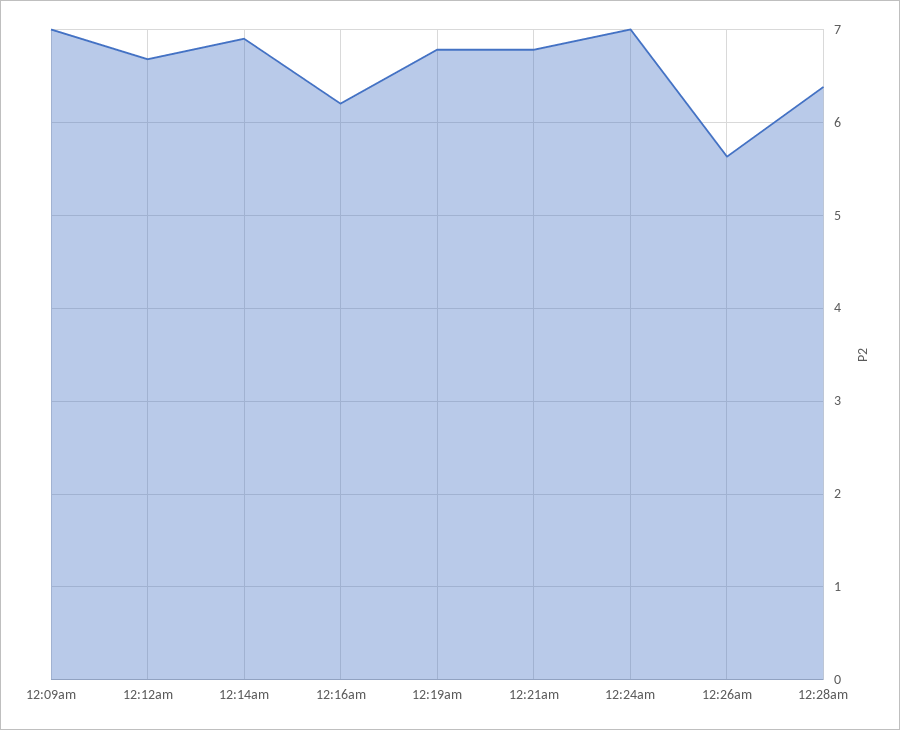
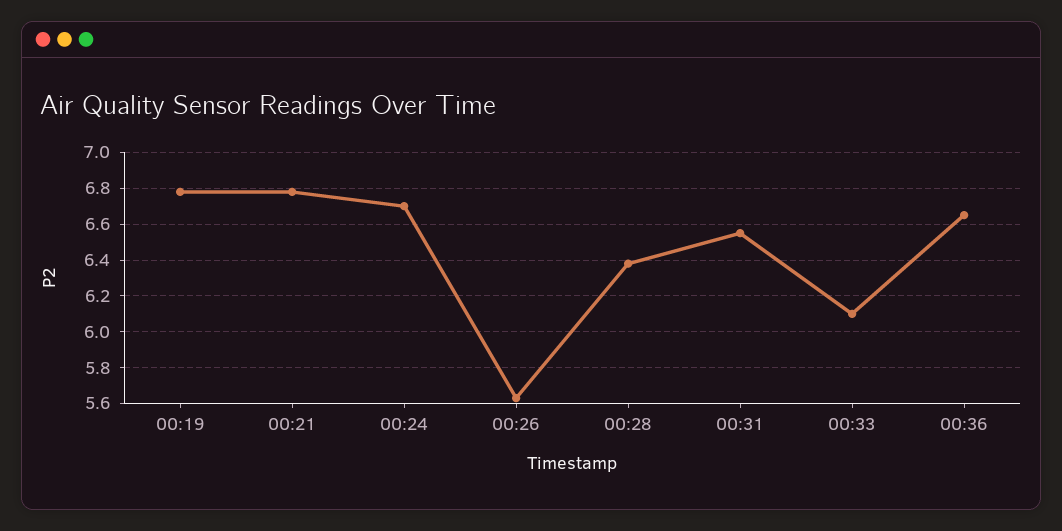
12:09am: 7 -> none
12:12am: 6.7 -> none
12:14am: 6.9 -> none
12:16am: 6.2 -> none
12:24am: 7 -> 6.7
00:31: none -> 6.55
00:33: none -> 6.1
00:36: none -> 6.65

